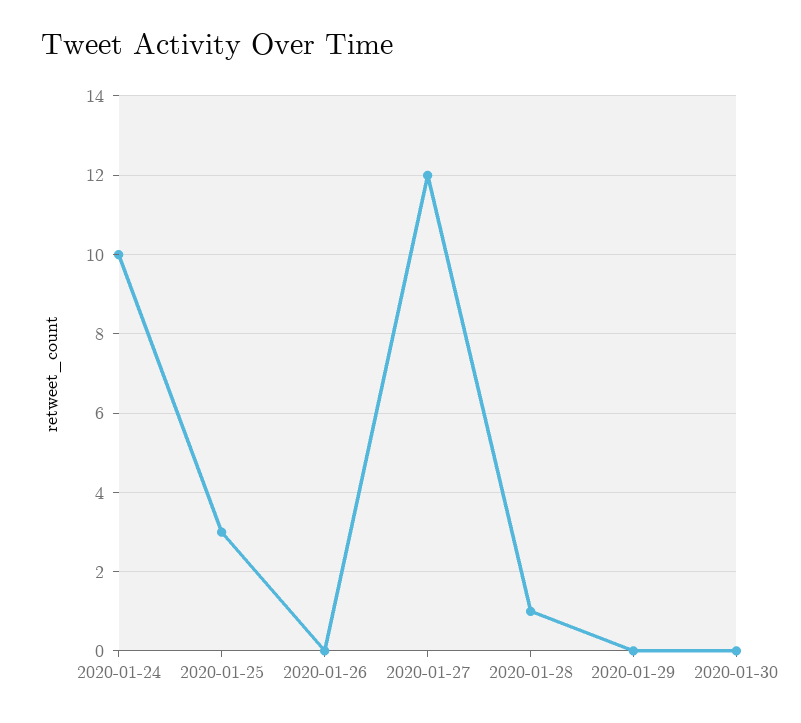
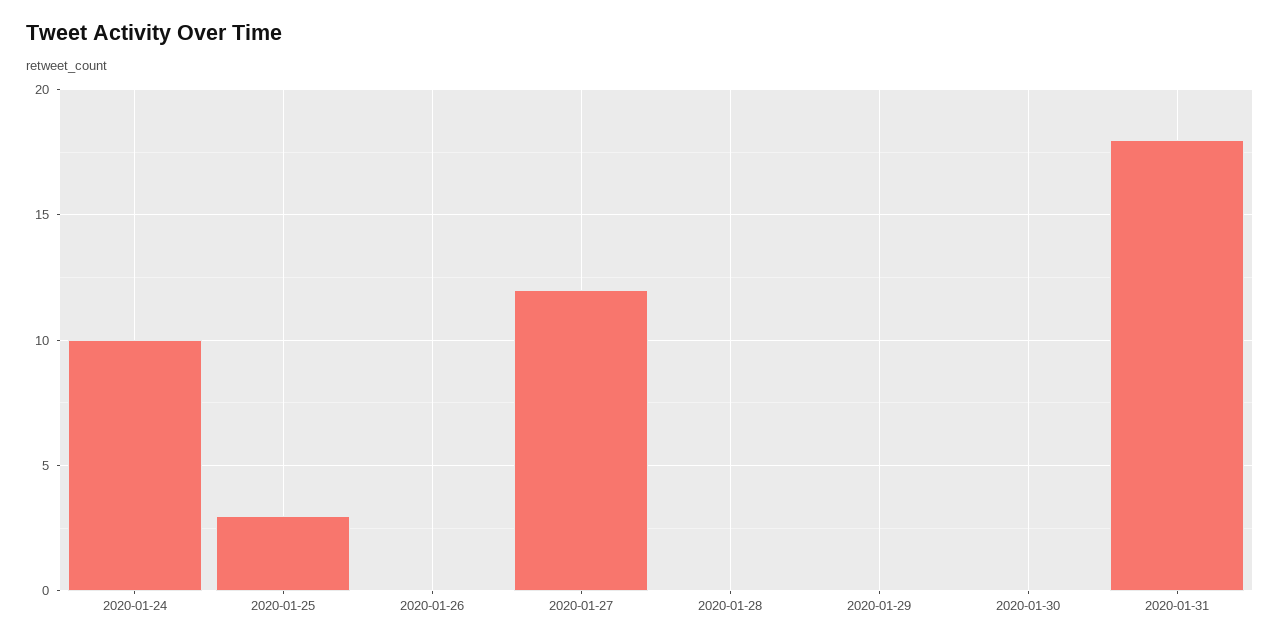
2020-01-28: 1 -> 0
2020-01-31: none -> 18

